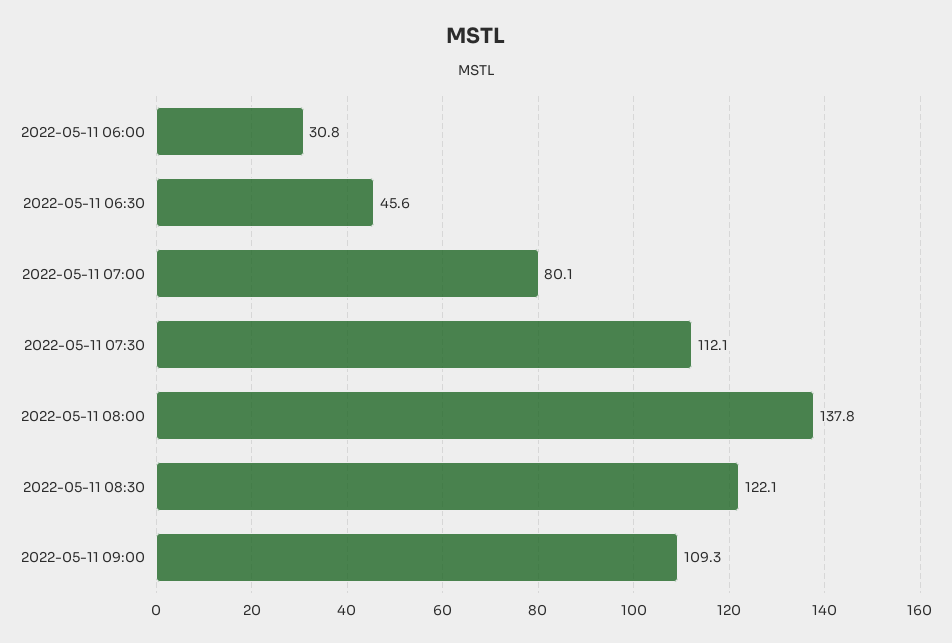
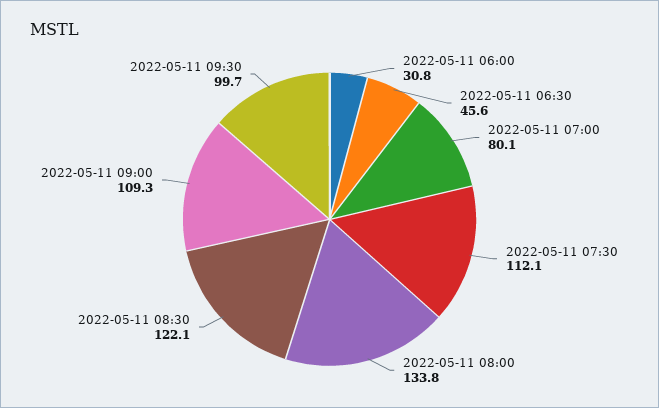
2022-05-11 08:00: 137.8 -> 133.8
2022-05-11 09:30: none -> 99.7

